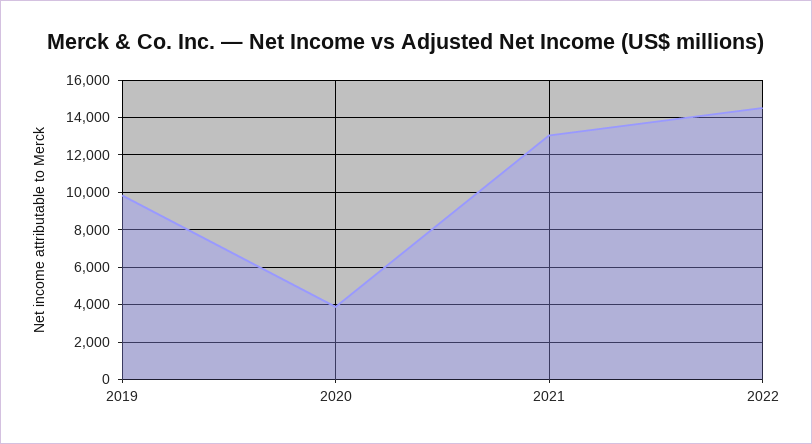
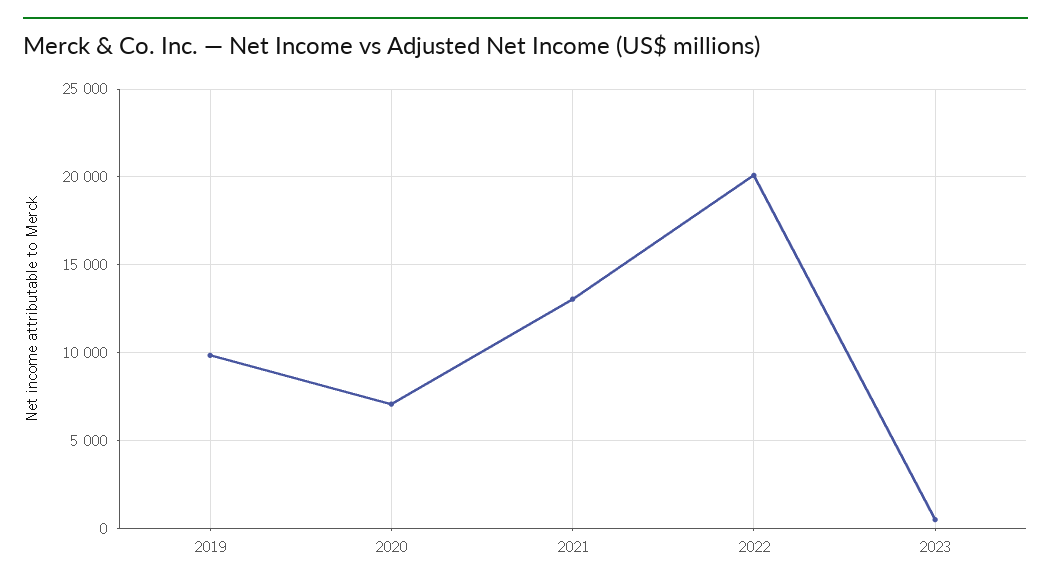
2020: 4000 -> 7000
2022: 14500 -> 20000
2023: none -> 500

